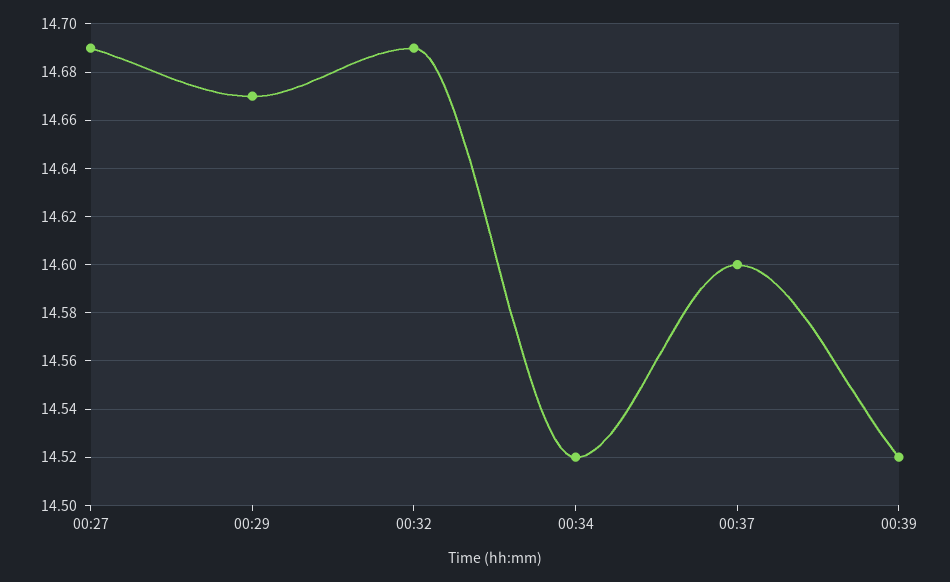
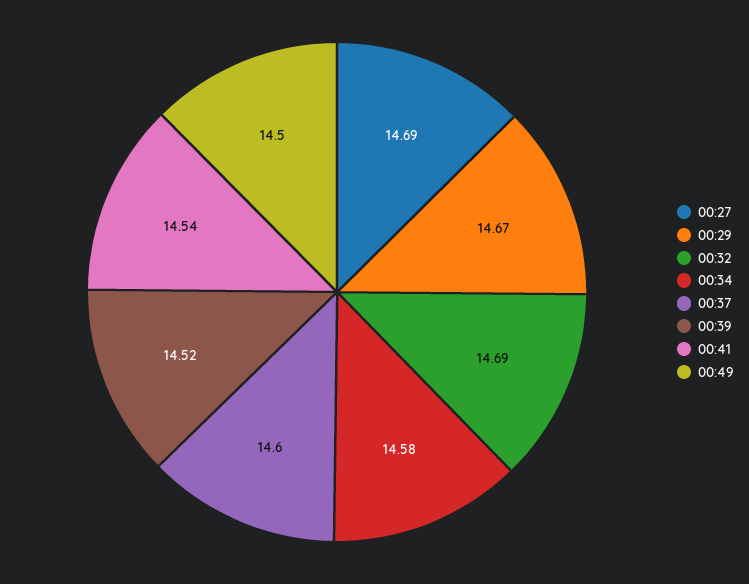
00:34: 14.52 -> 14.58
00:41: none -> 14.54
00:49: none -> 14.5

